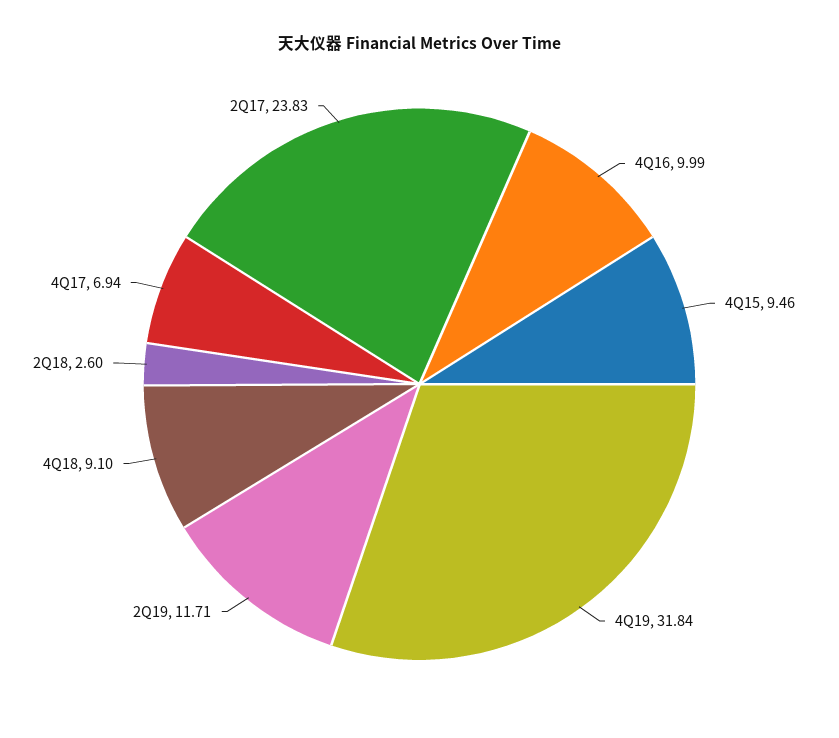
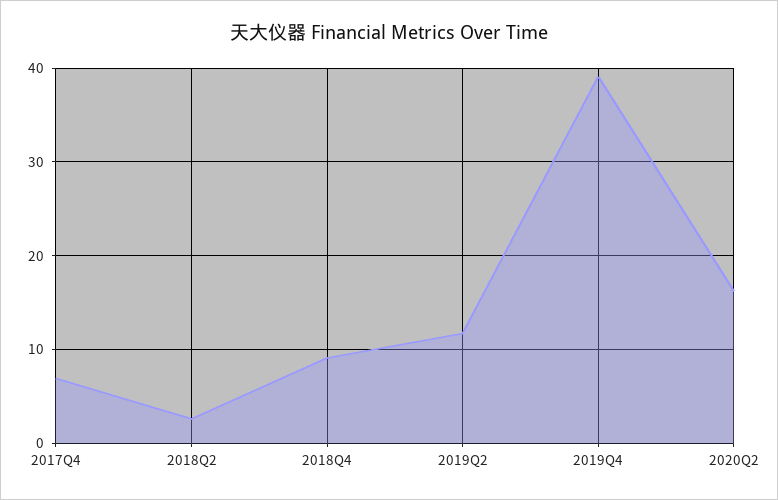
4Q16: 9.99 -> none
4Q15: 9.46 -> none
4Q19: 31.84 -> 39
2Q17: 23.83 -> none
2020Q2: none -> 16

